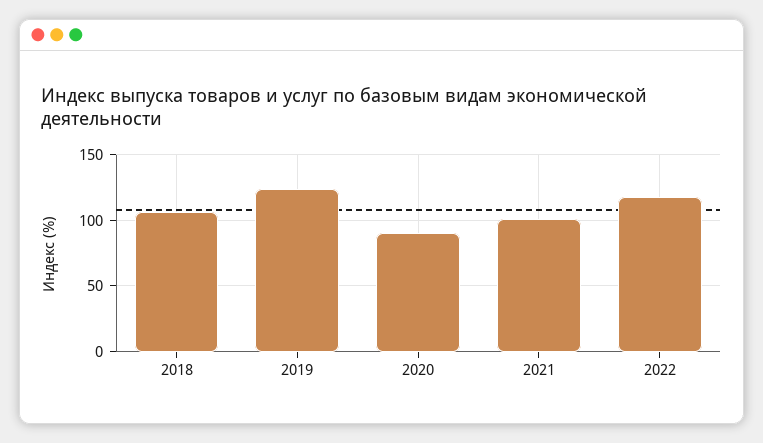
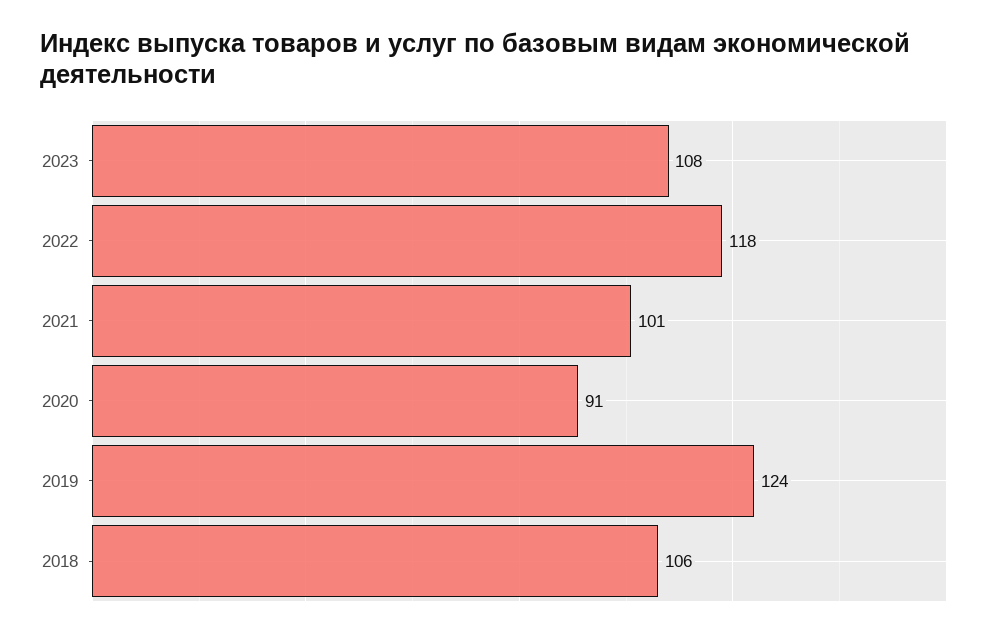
2023: none -> 108

